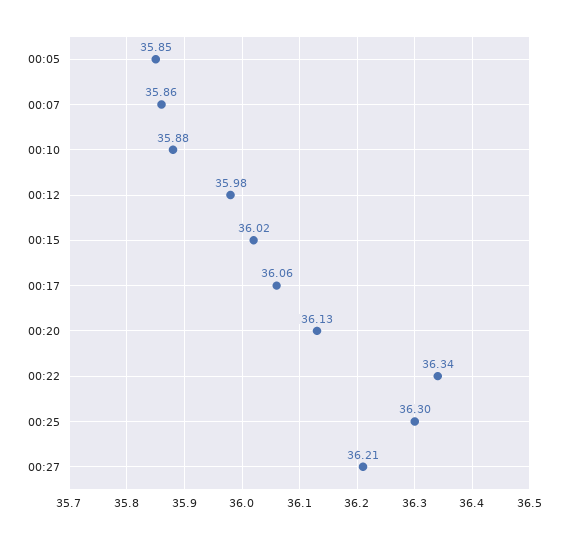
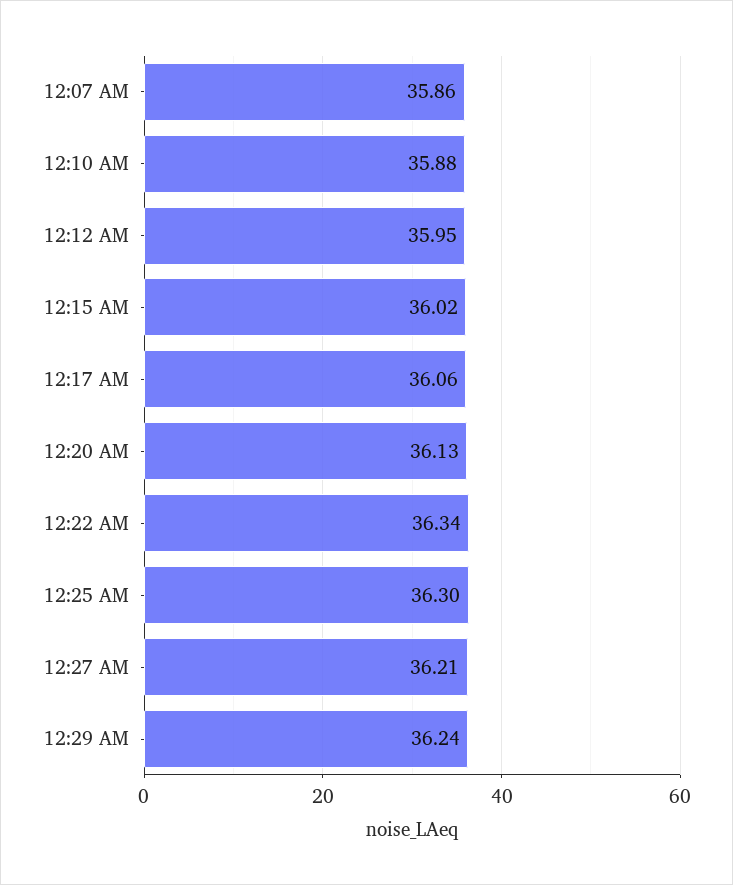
00:05: 35.85 -> none
00:12: 35.98 -> 35.95
12:29 AM: none -> 36.24

